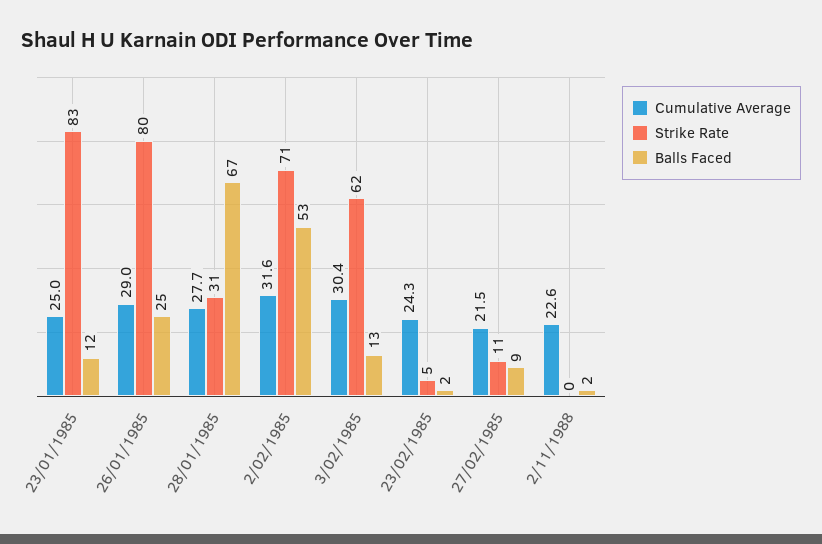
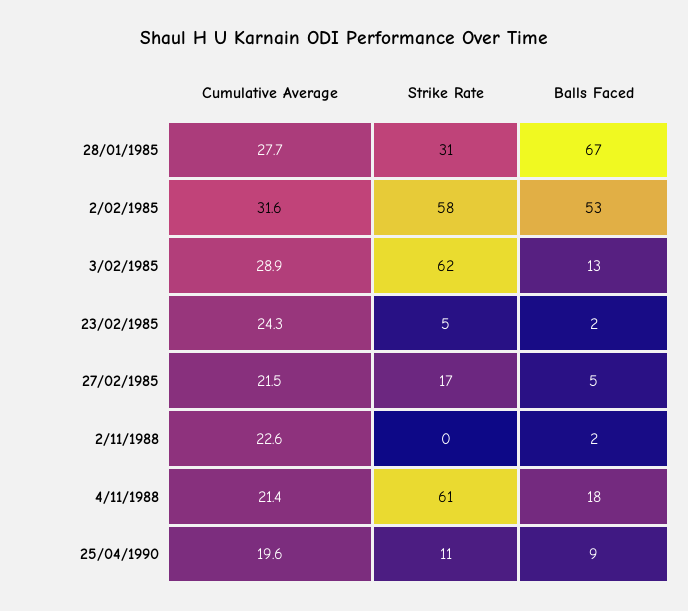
Cumulative Average, 23/01/1985: 25 -> none
Strike Rate, 23/01/1985: 83 -> none
Balls Faced, 23/01/1985: 12 -> none
Cumulative Average, 26/01/1985: 29 -> none
Strike Rate, 26/01/1985: 80 -> none
Balls Faced, 26/01/1985: 25 -> none
Strike Rate, 2/02/1985: 71 -> 58
Cumulative Average, 3/02/1985: 30.4 -> 28.9
Strike Rate, 27/02/1985: 11 -> 17
Balls Faced, 27/02/1985: 9 -> 5
Cumulative Average, 4/11/1988: none -> 21.4
Strike Rate, 4/11/1988: none -> 61
Balls Faced, 4/11/1988: none -> 18
Cumulative Average, 25/04/1990: none -> 19.6
Strike Rate, 25/04/1990: none -> 11
Balls Faced, 25/04/1990: none -> 9

